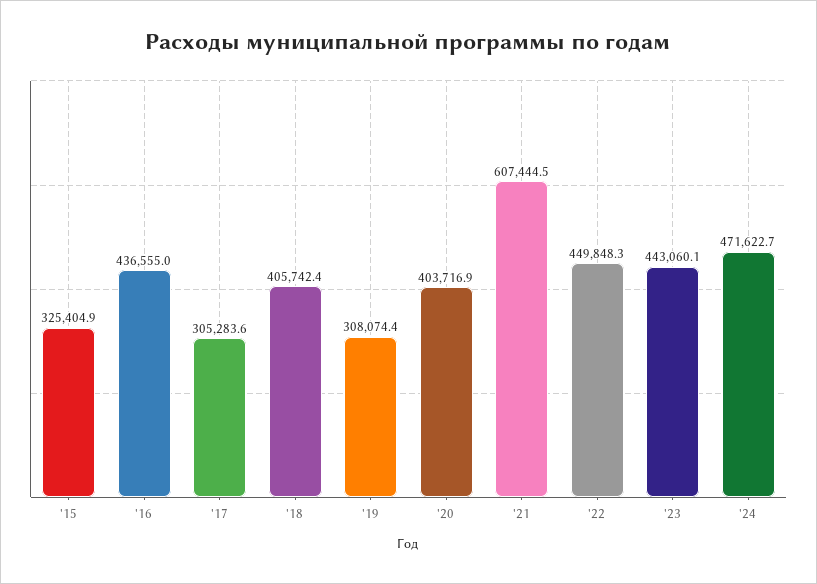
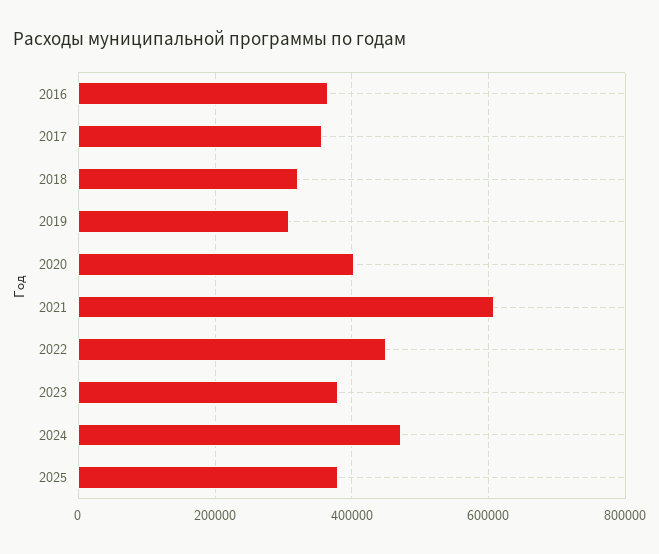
'15: 325404.9 -> none
'16: 436555 -> 360000
'17: 305283.6 -> 360000
'18: 405742.4 -> 320000
'23: 443060.1 -> 380000
2025: none -> 380000

